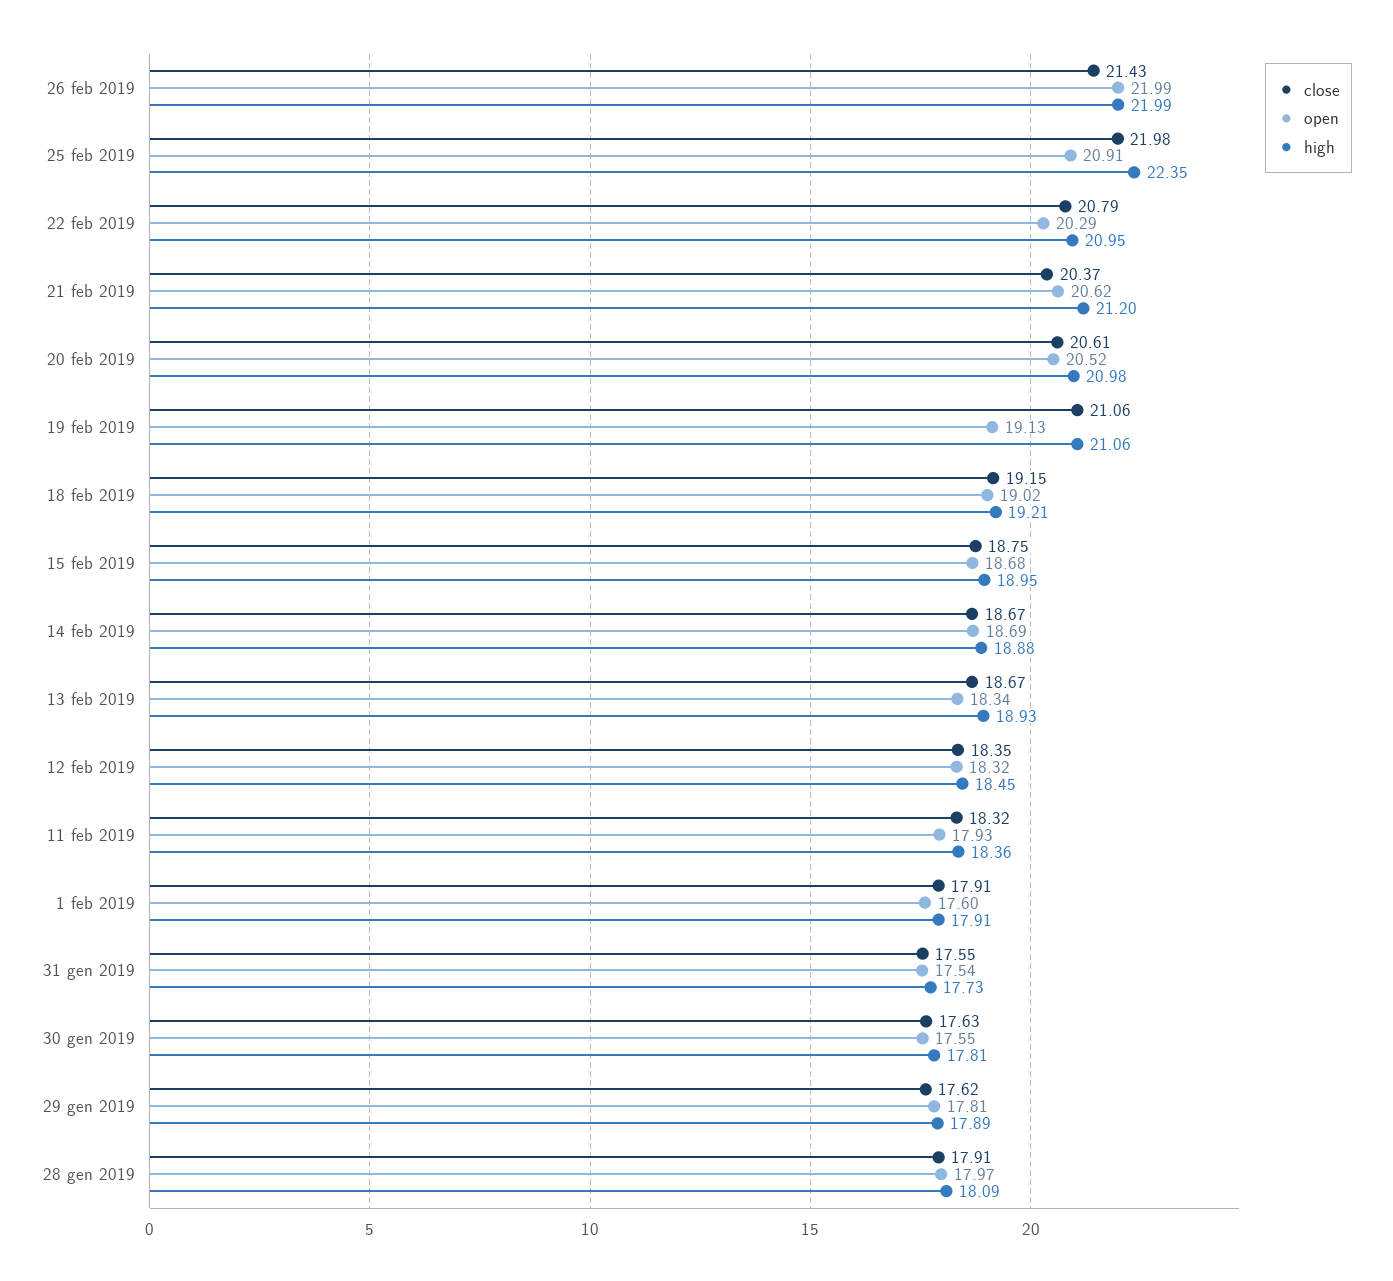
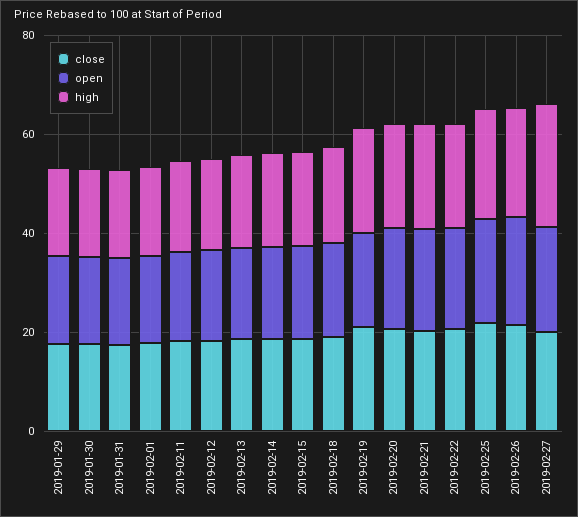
close, 28 gen 2019: 17.91 -> none
open, 28 gen 2019: 17.97 -> none
high, 28 gen 2019: 18.09 -> none
close, 2019-02-27: none -> 20
open, 2019-02-27: none -> 20
high, 2019-02-27: none -> 25

